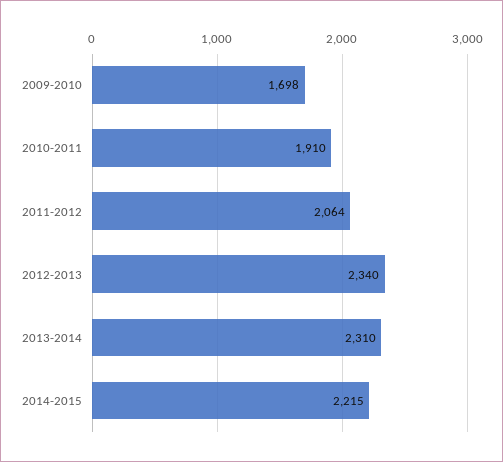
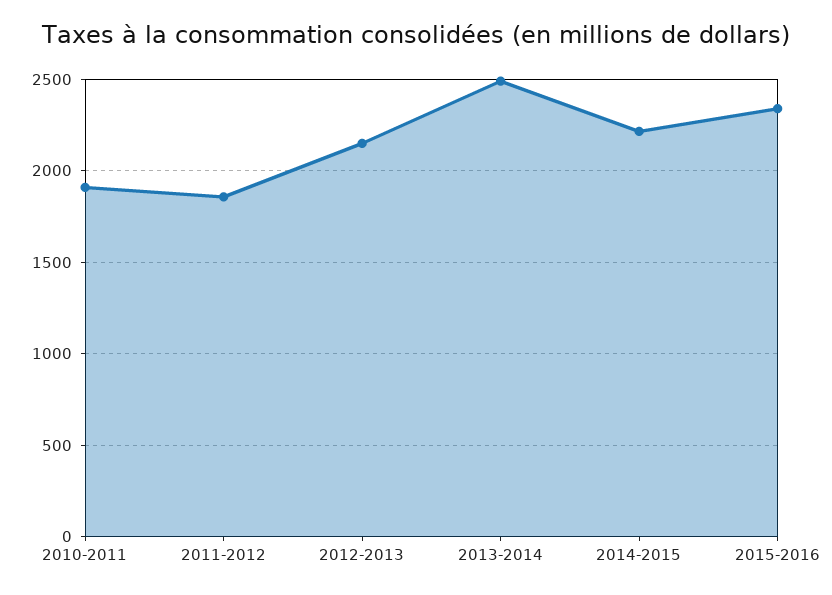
2009-2010: 1698 -> none
2011-2012: 2064 -> 1850
2012-2013: 2340 -> 2150
2013-2014: 2310 -> 2500
2015-2016: none -> 2350

